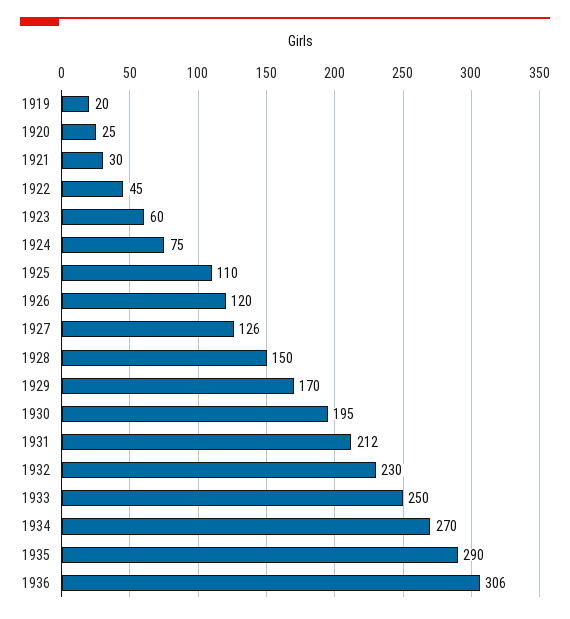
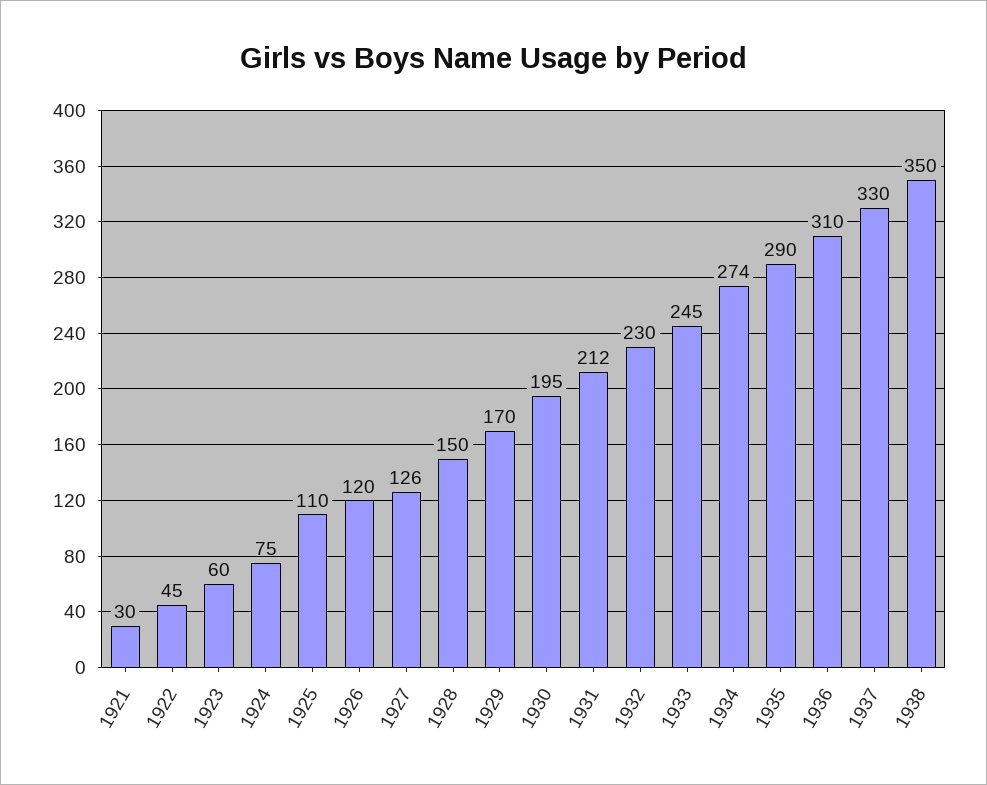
1919: 20 -> none
1920: 25 -> none
1933: 250 -> 245
1934: 270 -> 274
1936: 306 -> 310
1937: none -> 330
1938: none -> 350

